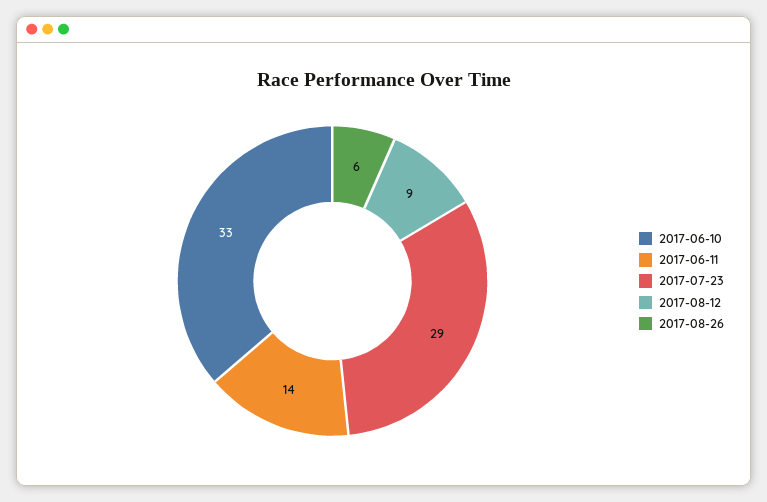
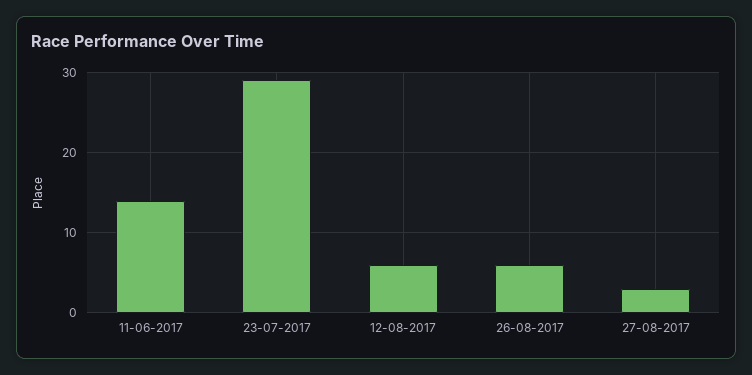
2017-06-10: 33 -> none
2017-08-12: 9 -> 6
27-08-2017: none -> 3

